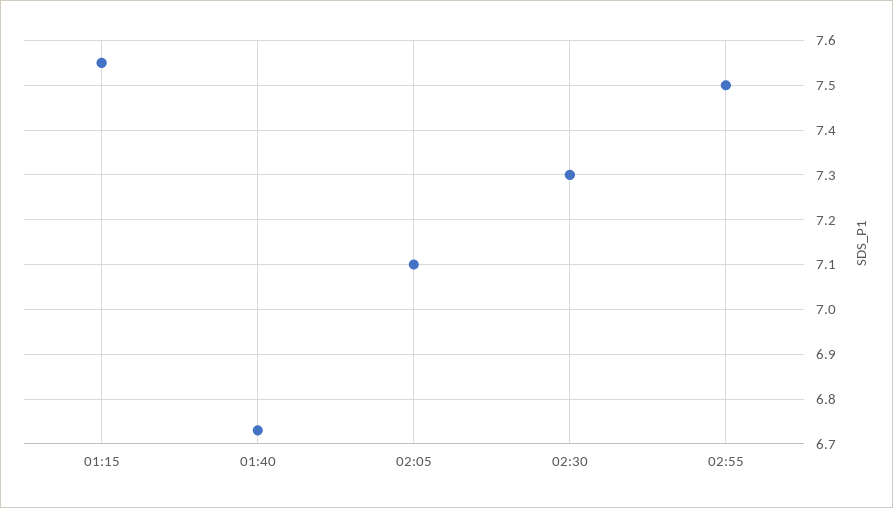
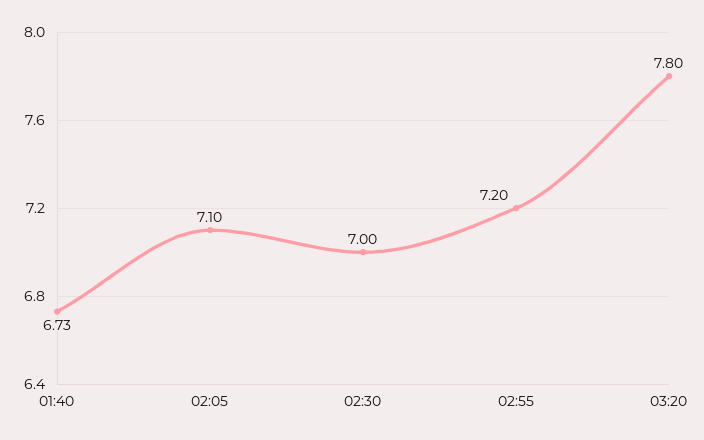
01:15: 7.55 -> none
02:30: 7.3 -> 7
02:55: 7.5 -> 7.2
03:20: none -> 7.8

